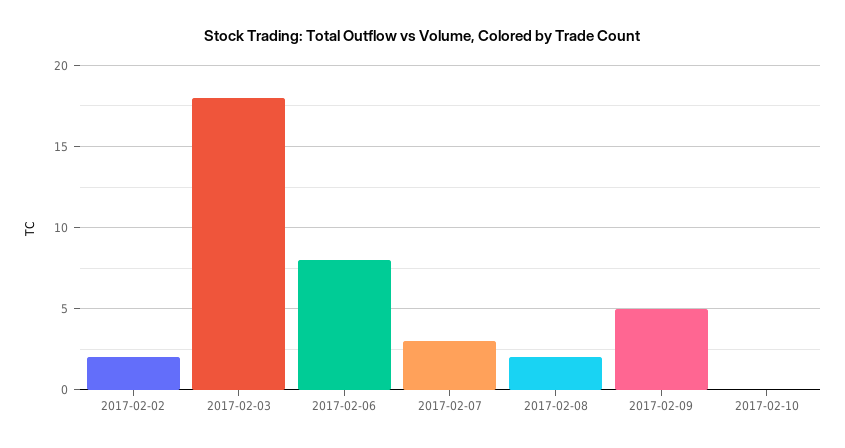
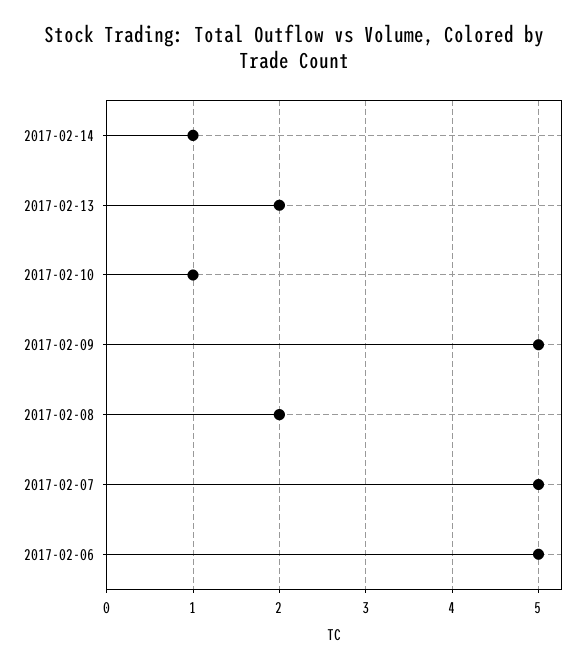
2017-02-02: 2 -> none
2017-02-03: 18 -> none
2017-02-06: 8 -> 5
2017-02-07: 3 -> 5
2017-02-10: 0 -> 1
2017-02-14: none -> 1
2017-02-13: none -> 2

